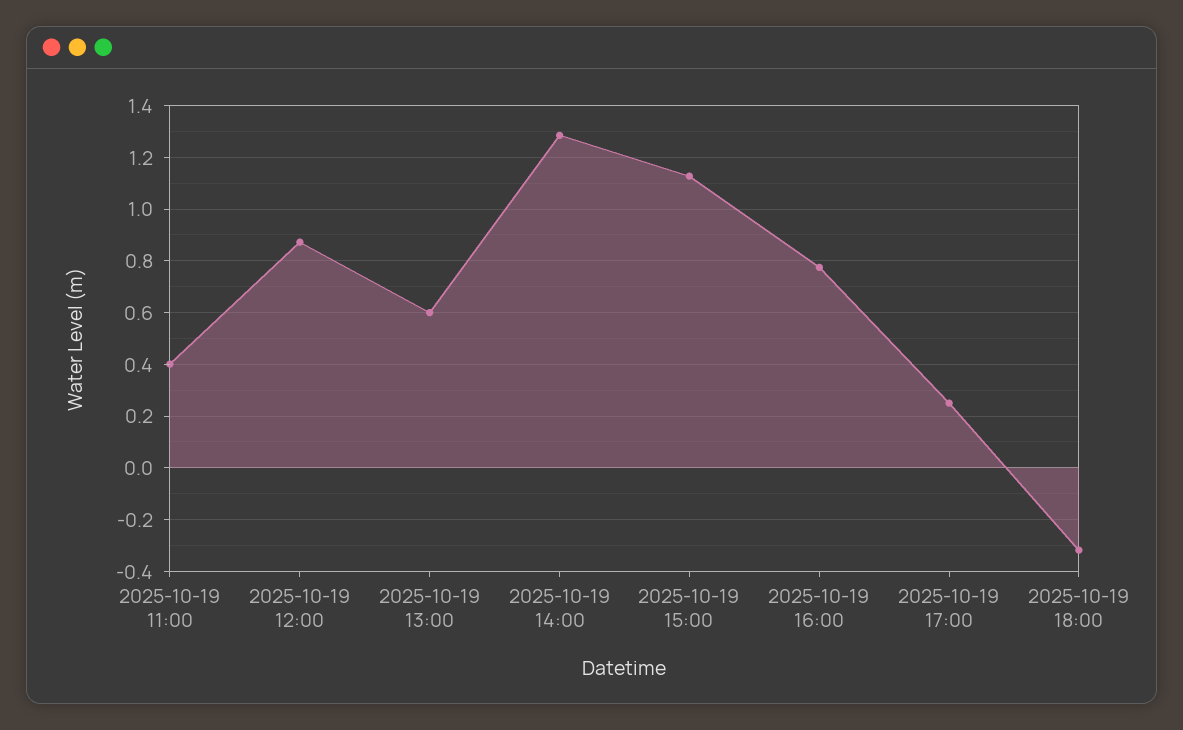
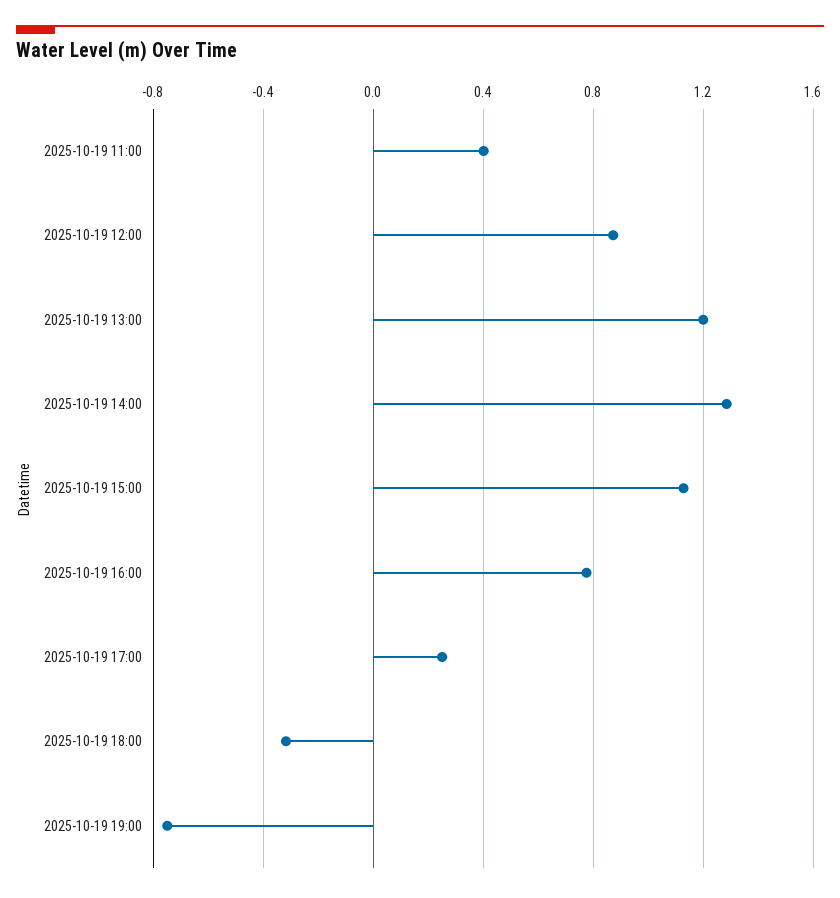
2025-10-19 13:00: 0.6 -> 1.2
2025-10-19 19:00: none -> -0.75

